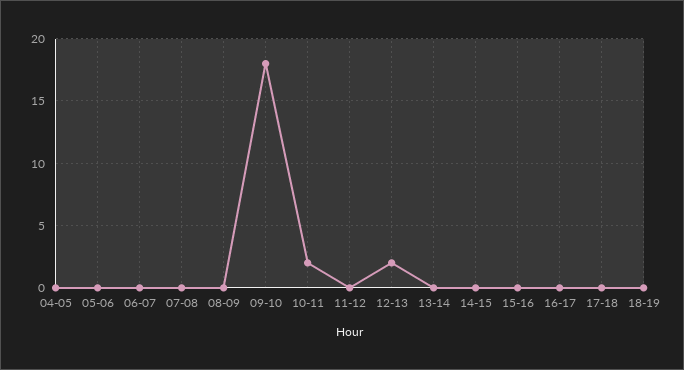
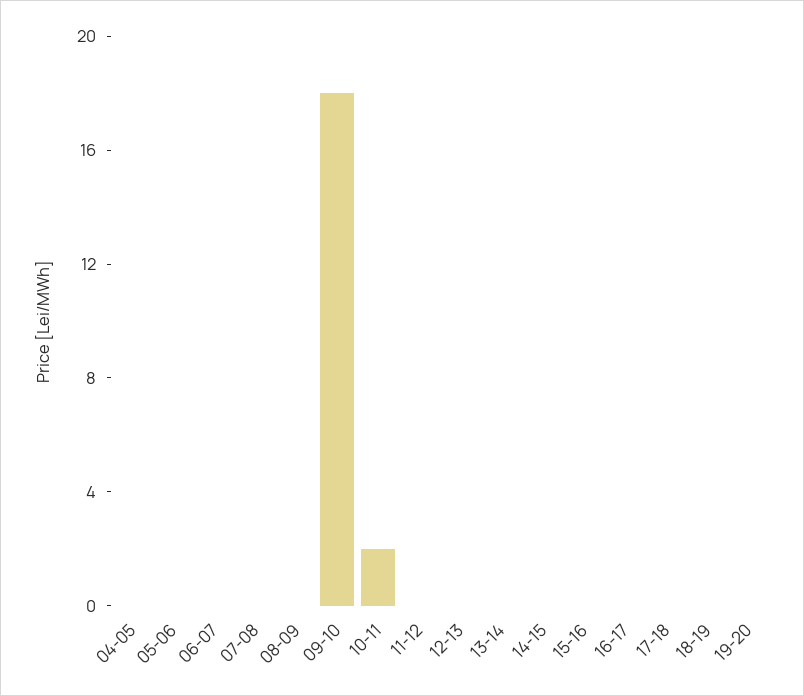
12-13: 2 -> 0
19-20: none -> 0

